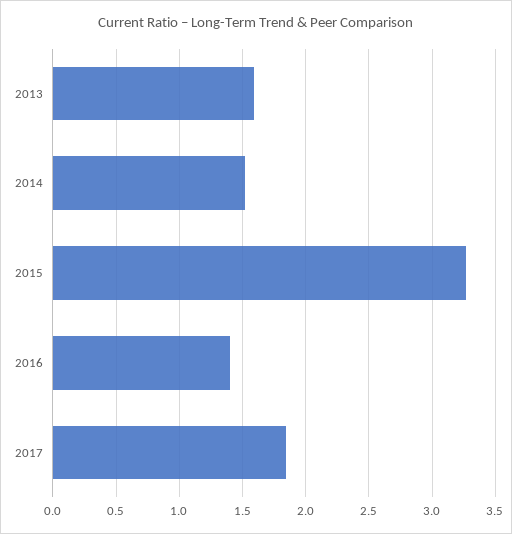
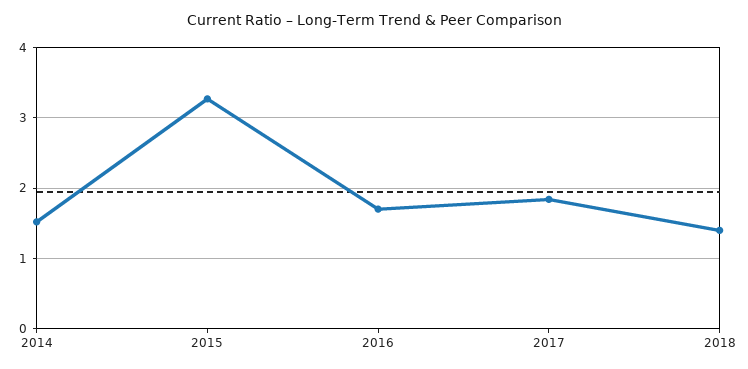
2013: 1.6 -> none
2016: 1.4 -> 1.7
2018: none -> 1.4

